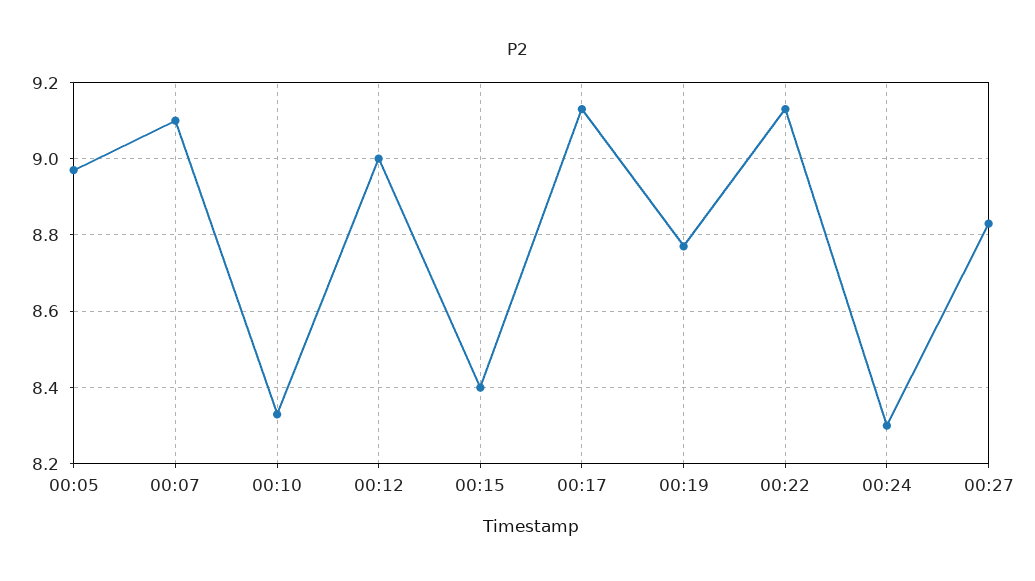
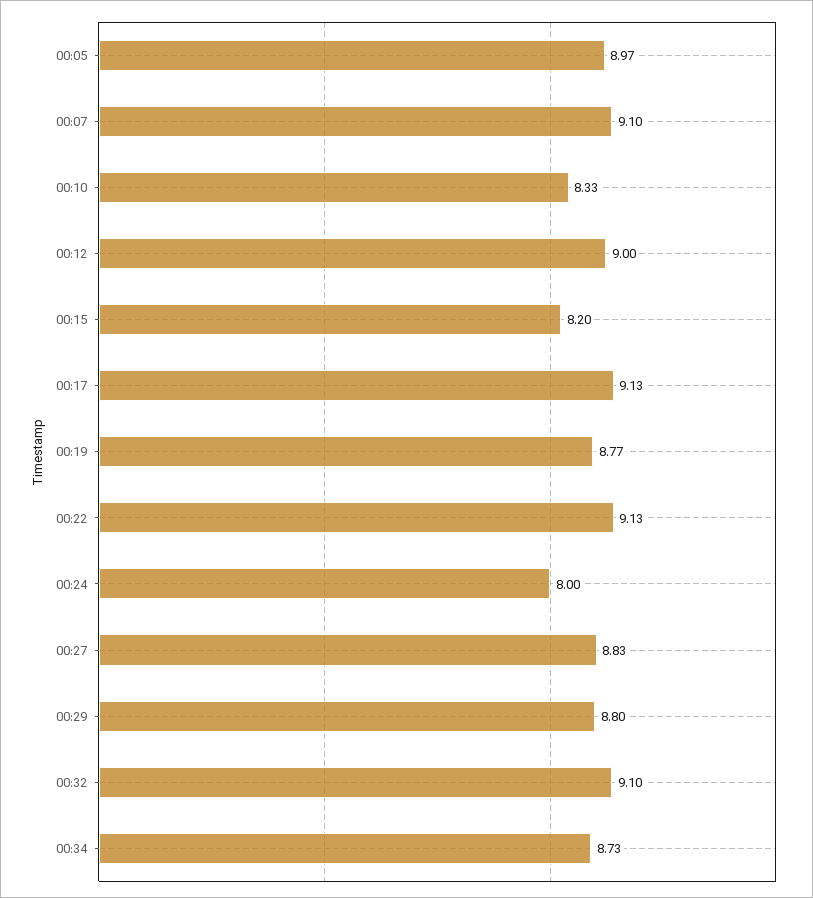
00:15: 8.4 -> 8.2
00:24: 8.3 -> 8
00:29: none -> 8.8
00:32: none -> 9.1
00:34: none -> 8.73

